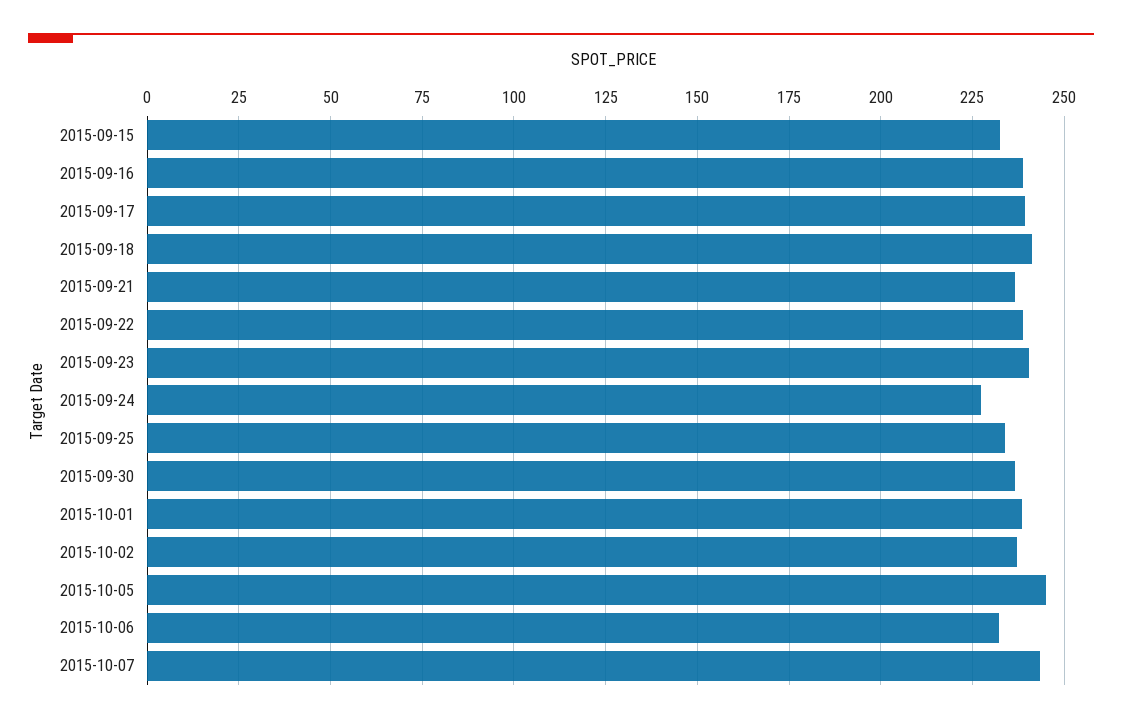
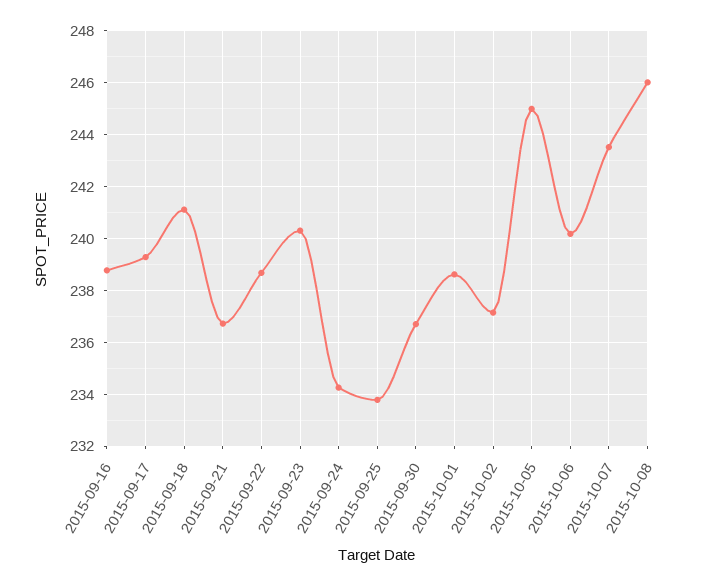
2015-09-15: 232.5 -> none
2015-09-24: 227.5 -> 234.25
2015-10-06: 232.5 -> 240.25
2015-10-08: none -> 246

